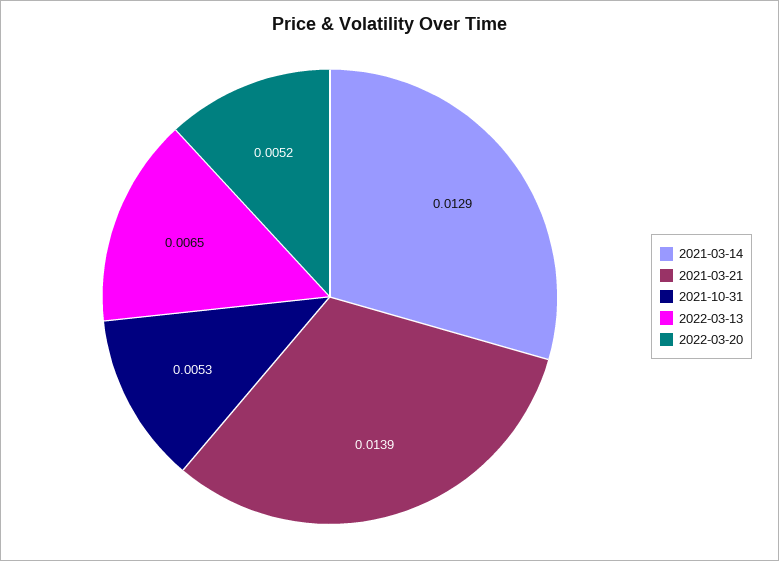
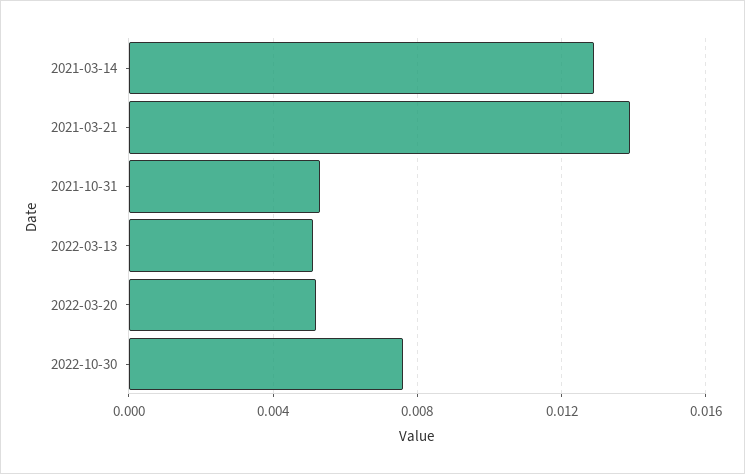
2022-03-13: 0.0065 -> 0.005
2022-10-30: none -> 0.0075

